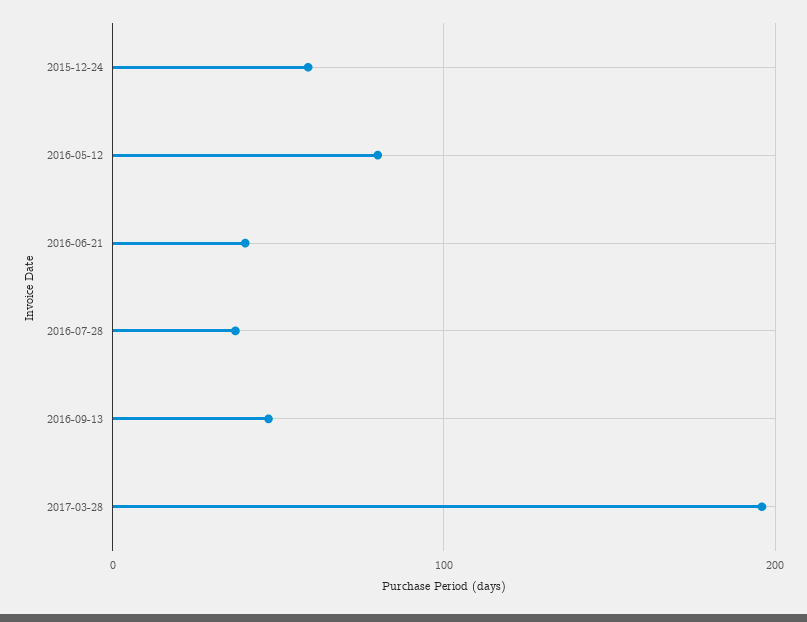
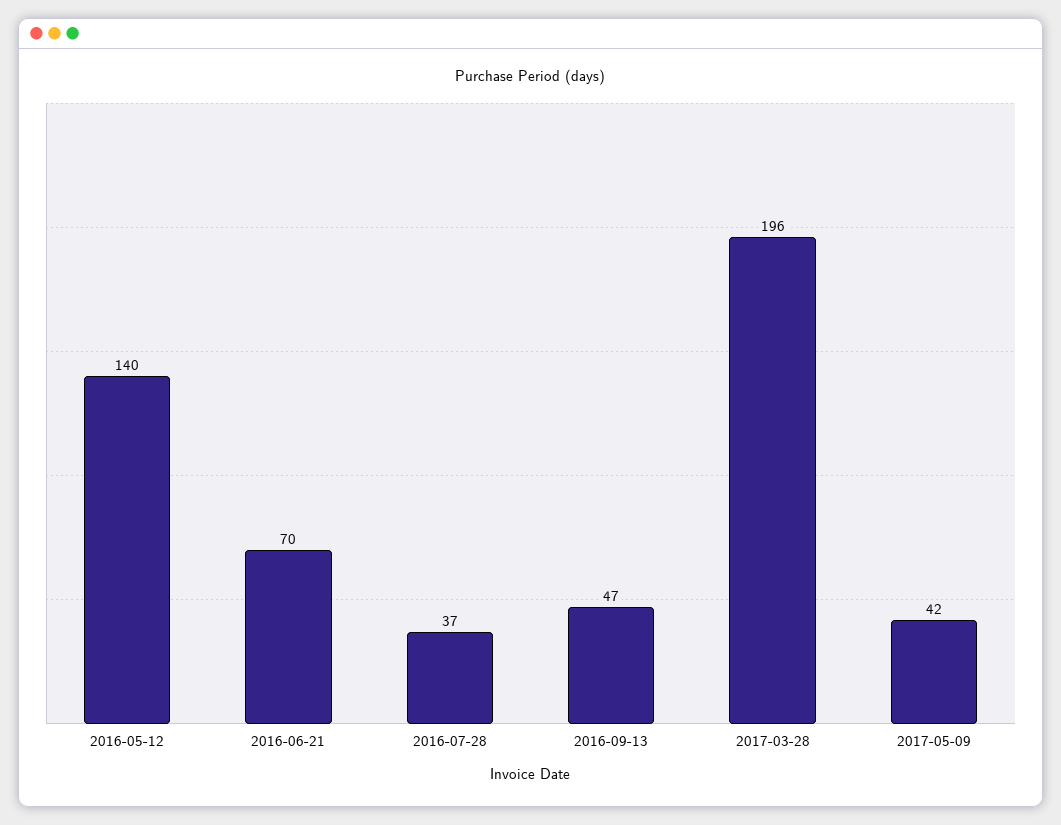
2015-12-24: 60 -> none
2016-05-12: 80 -> 140
2016-06-21: 40 -> 70
2017-05-09: none -> 42

